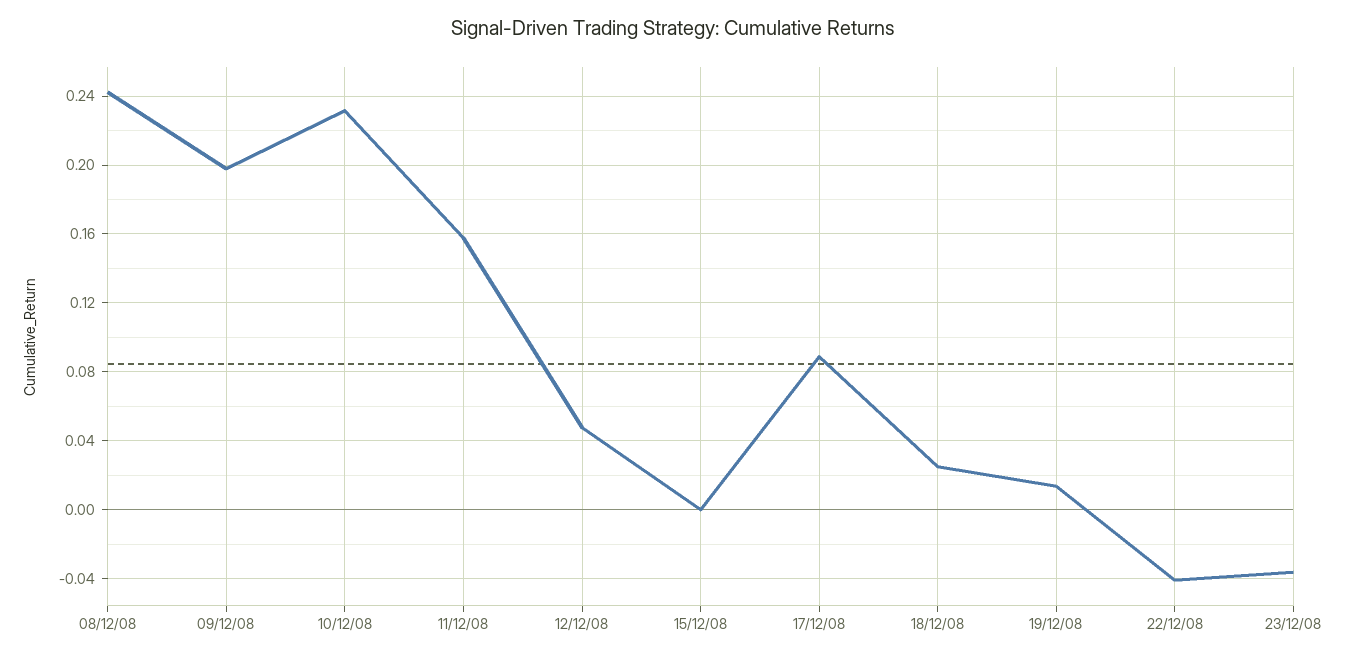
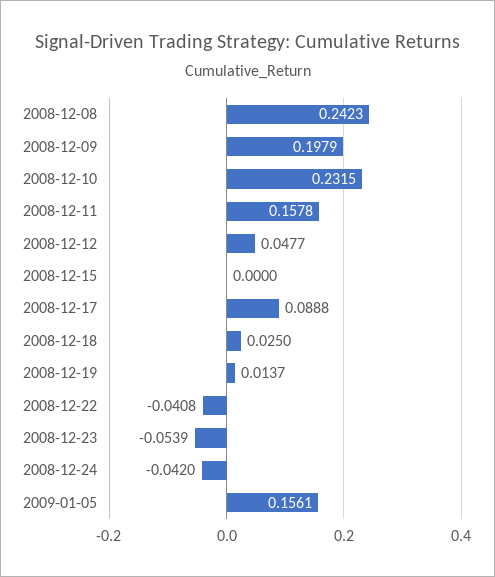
23/12/08: -0.035 -> -0.0539
2008-12-24: none -> -0.042
2009-01-05: none -> 0.1561

